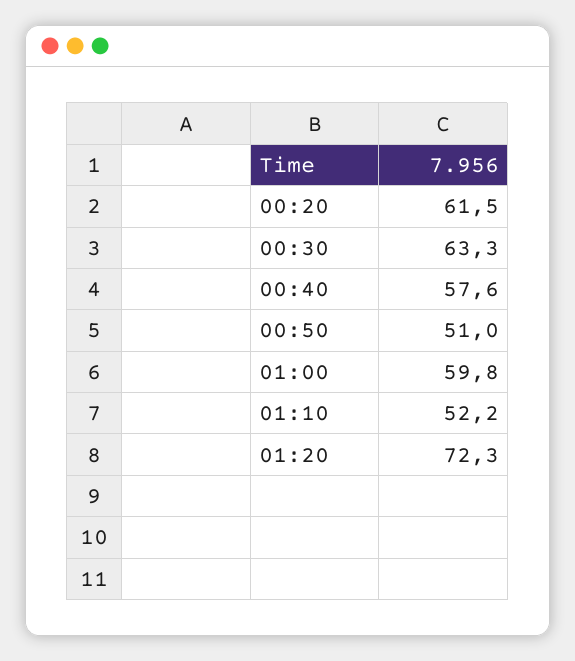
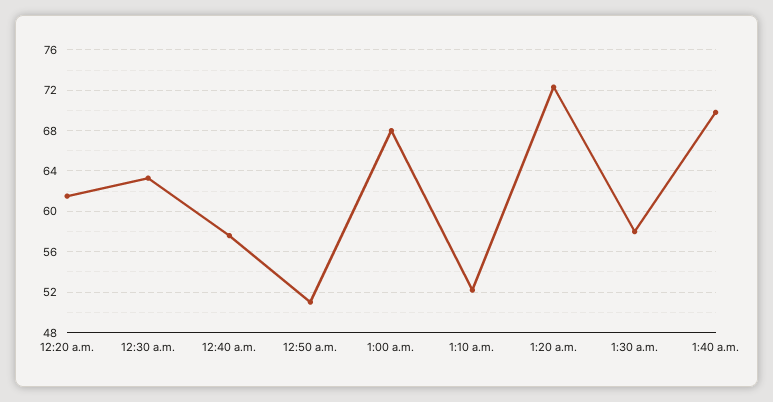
01:00: 59.8 -> 68
1:30 a.m.: none -> 58
1:40 a.m.: none -> 70

